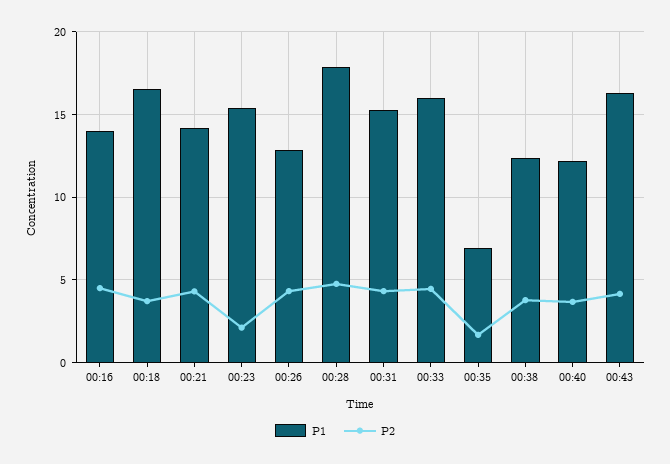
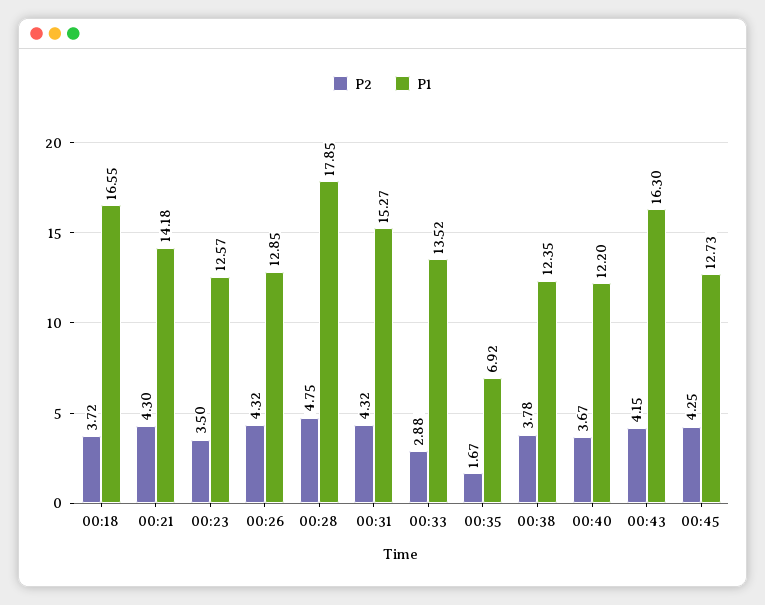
P1, 00:16: 14 -> none
P2, 00:16: 4.5 -> none
P1, 00:23: 15.5 -> 12.57
P2, 00:23: 2 -> 3.5
P1, 00:33: 16 -> 13.52
P2, 00:33: 4.5 -> 2.88
P2, 00:45: none -> 4.25
P1, 00:45: none -> 12.73

